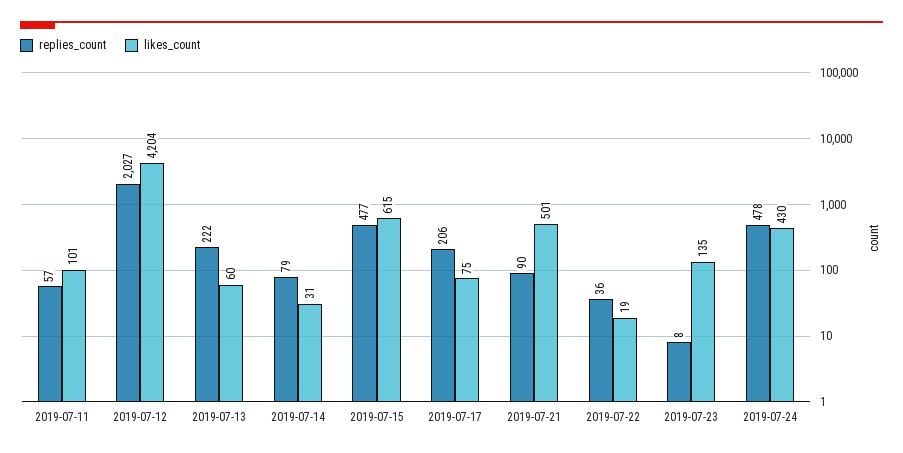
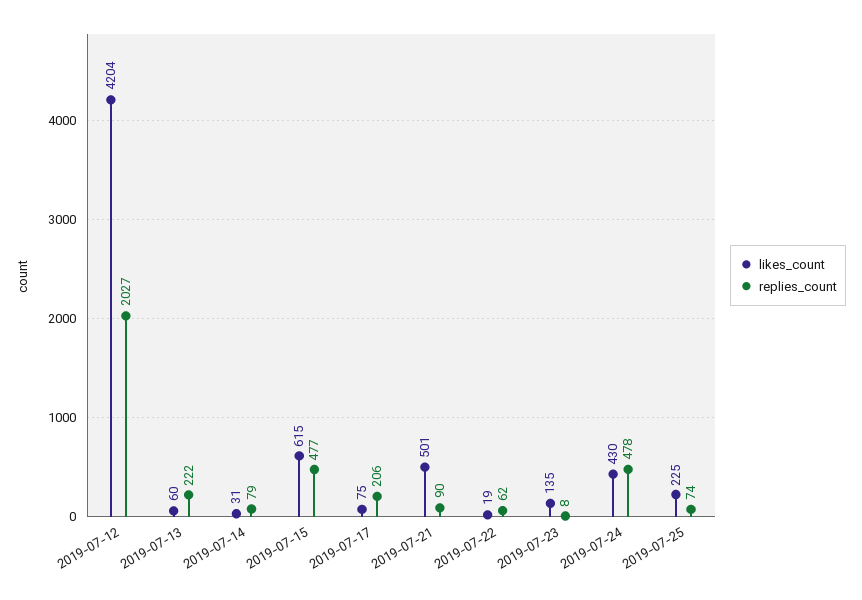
replies_count, 2019-07-11: 57 -> none
likes_count, 2019-07-11: 101 -> none
replies_count, 2019-07-22: 36 -> 62
likes_count, 2019-07-25: none -> 225
replies_count, 2019-07-25: none -> 74

